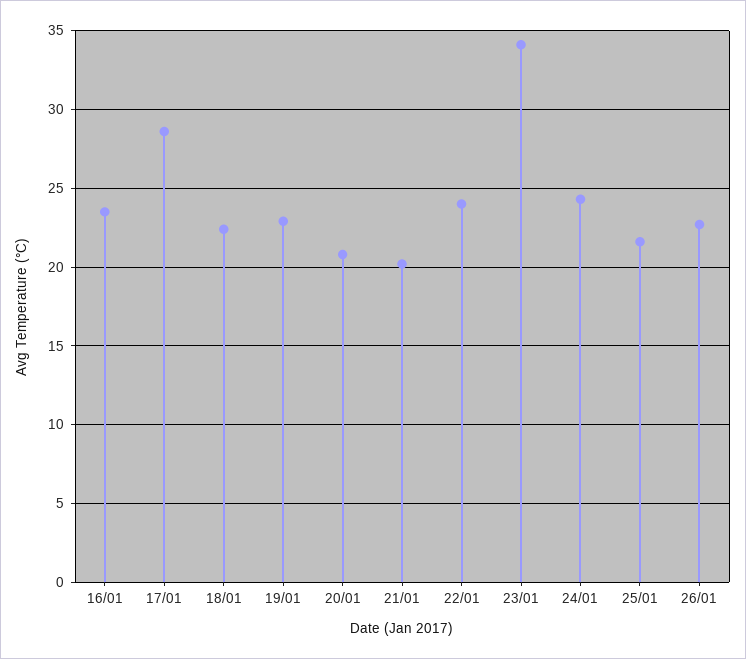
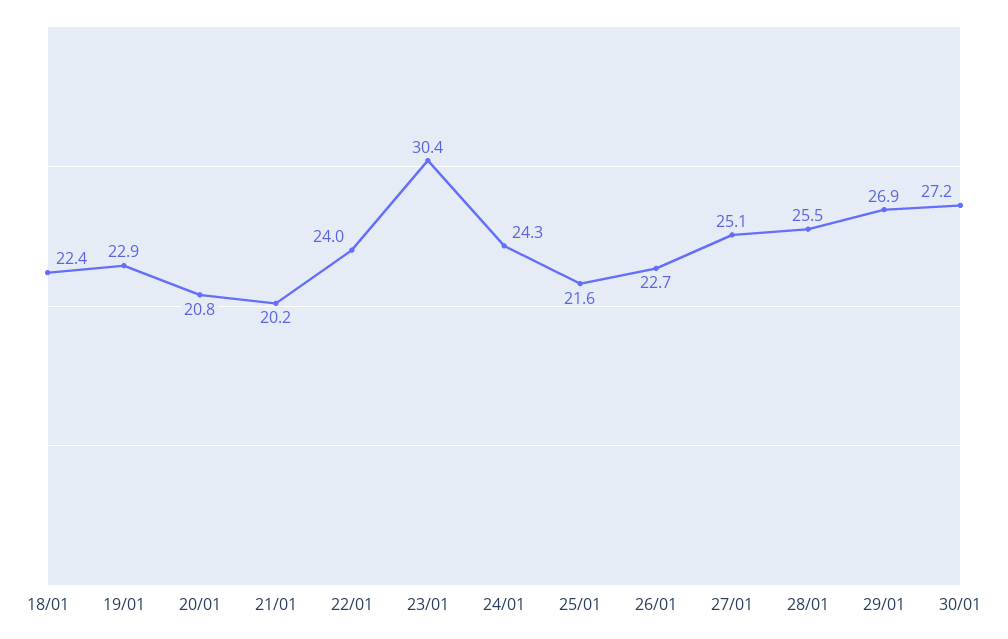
16/01: 23.5 -> none
17/01: 28.5 -> none
23/01: 34 -> 30.4
27/01: none -> 25.1
28/01: none -> 25.5
29/01: none -> 26.9
30/01: none -> 27.2

